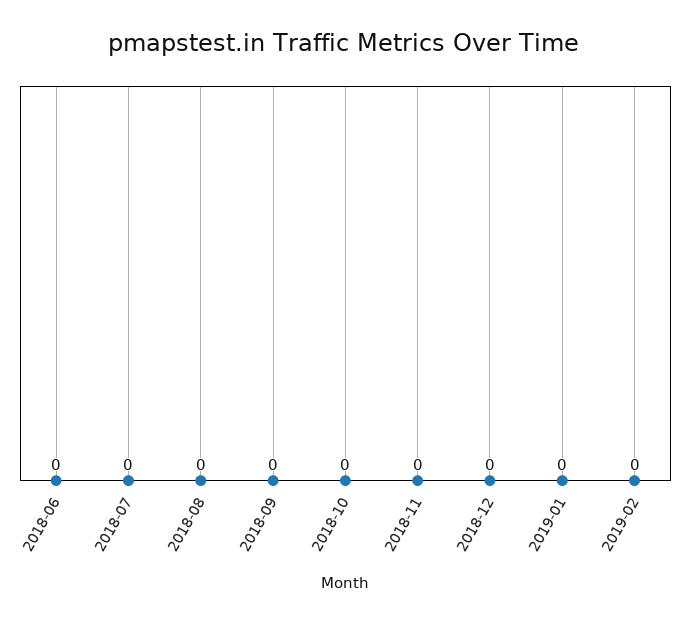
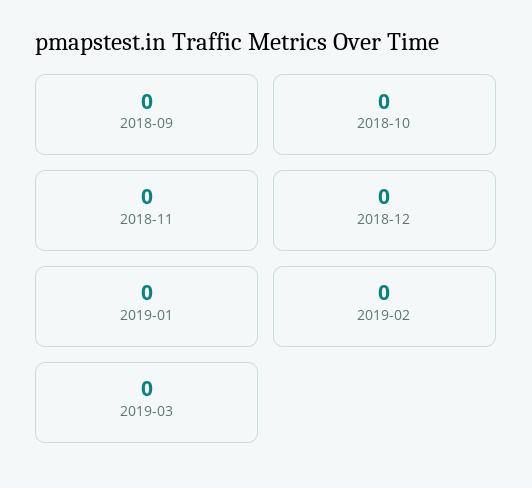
2018-06: 0 -> none
2018-07: 0 -> none
2018-08: 0 -> none
2019-03: none -> 0

